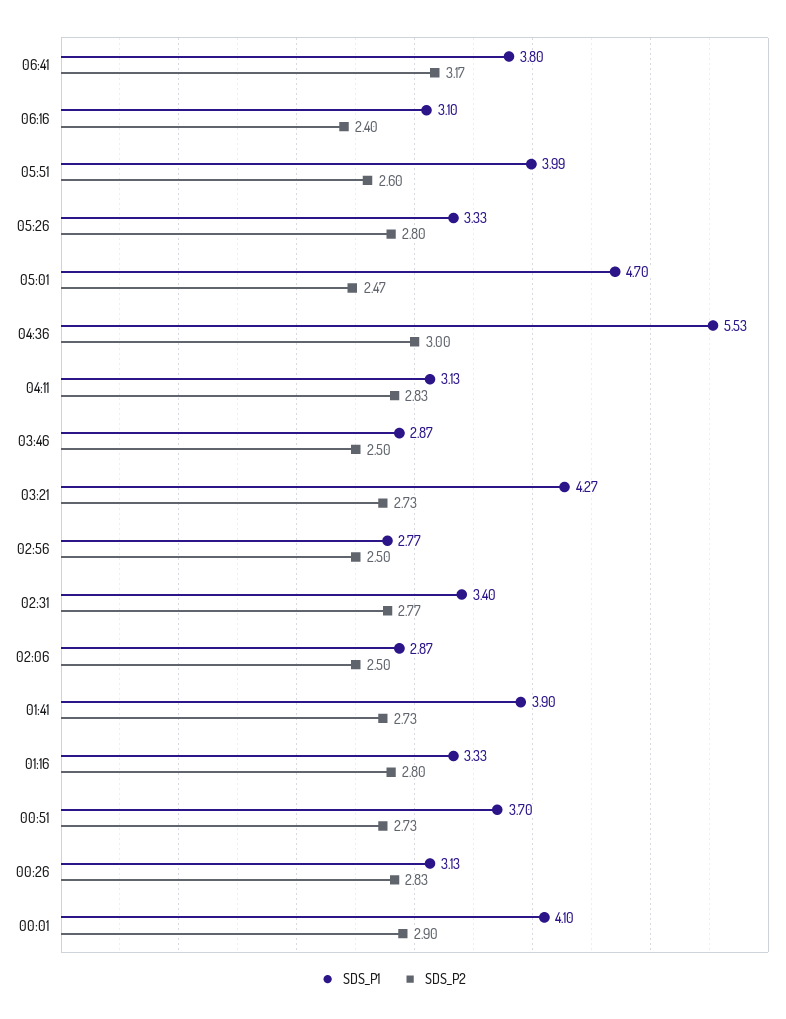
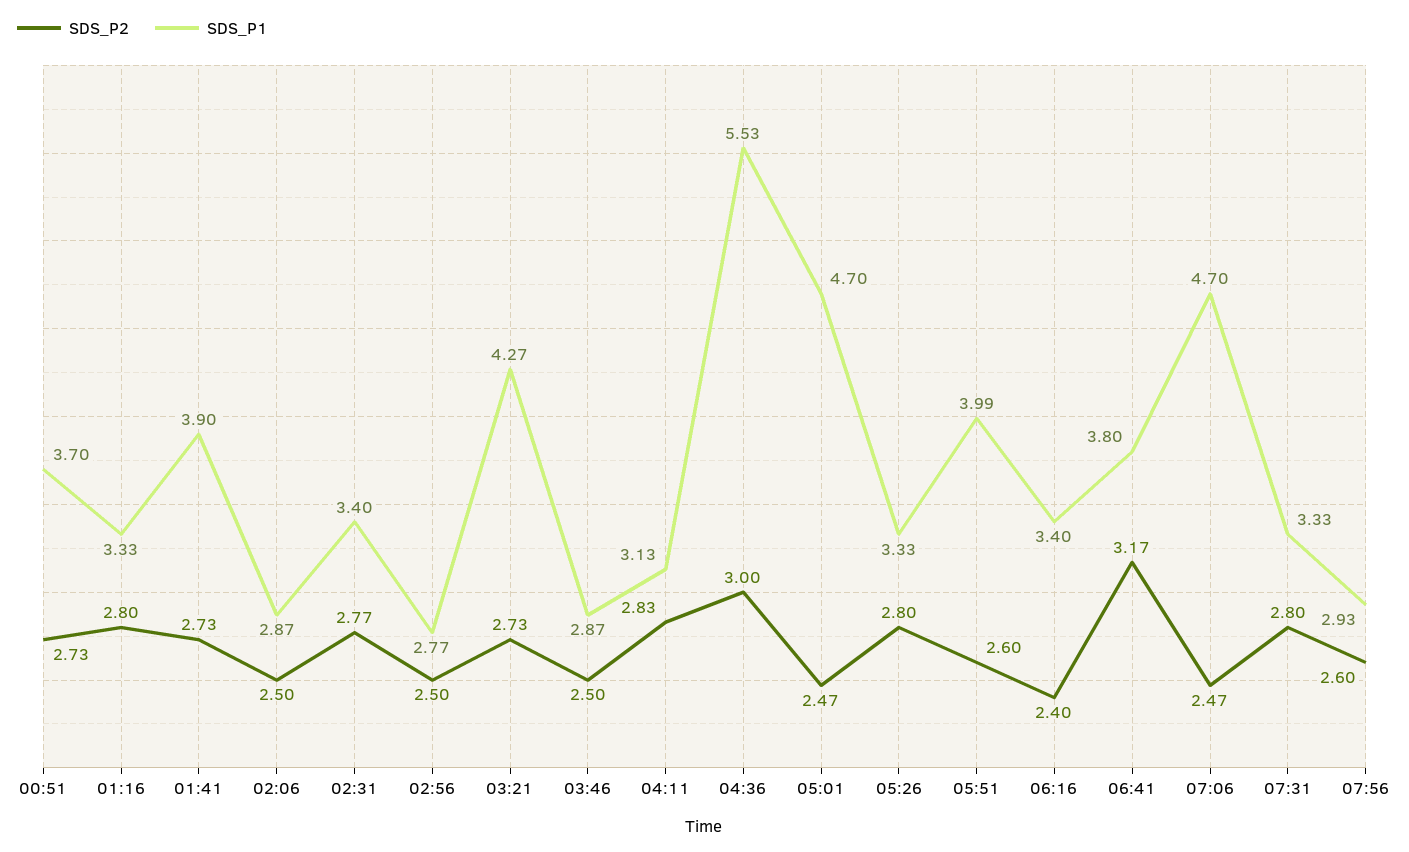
SDS_P1, 06:16: 3.1 -> 3.4
SDS_P1, 00:26: 3.13 -> none
SDS_P2, 00:26: 2.83 -> none
SDS_P1, 00:01: 4.1 -> none
SDS_P2, 00:01: 2.9 -> none
SDS_P2, 07:06: none -> 2.47
SDS_P1, 07:06: none -> 4.7
SDS_P2, 07:31: none -> 2.8
SDS_P1, 07:31: none -> 3.33
SDS_P2, 07:56: none -> 2.6
SDS_P1, 07:56: none -> 2.93

